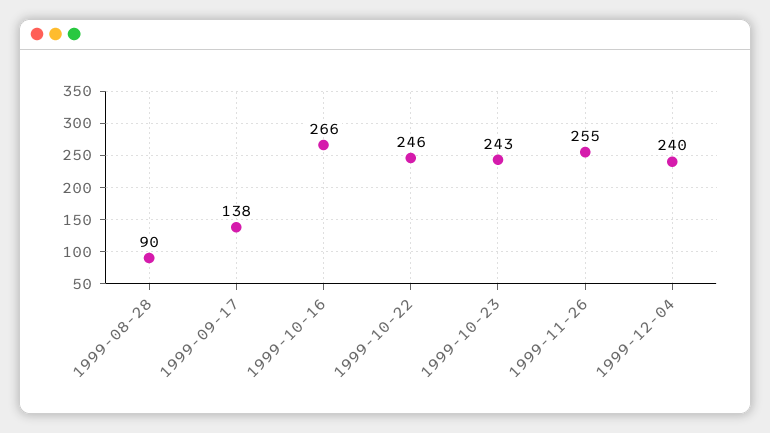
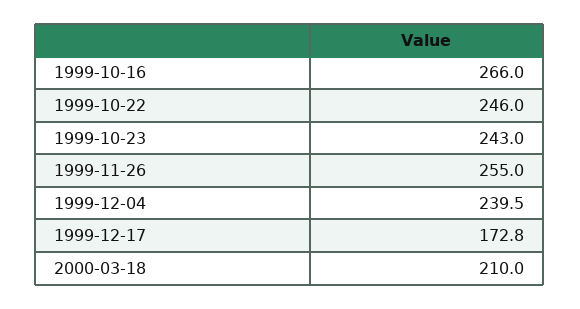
1999-08-28: 90 -> none
1999-09-17: 138 -> none
1999-12-04: 240 -> 239.5
1999-12-17: none -> 172.8
2000-03-18: none -> 210

